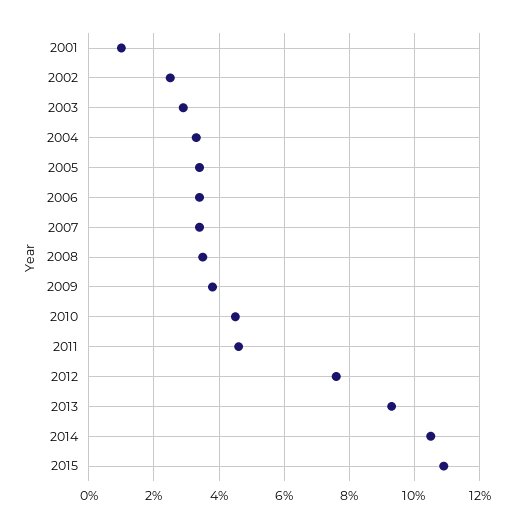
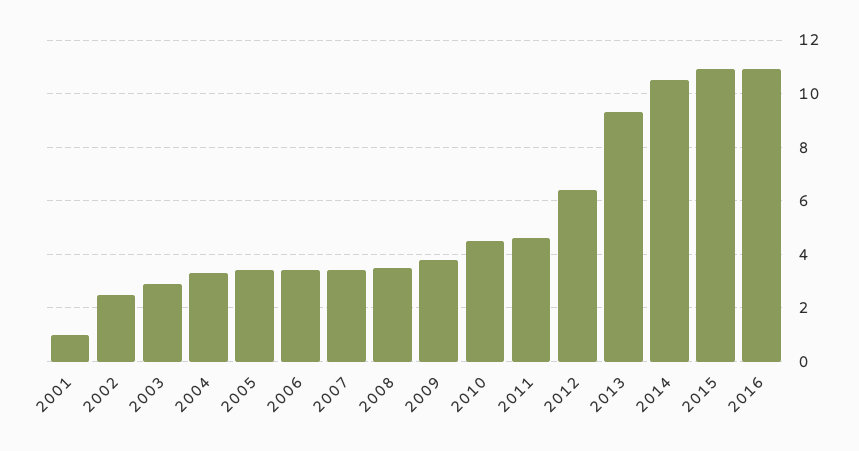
2012: 7.5 -> 6.5
2016: none -> 11

